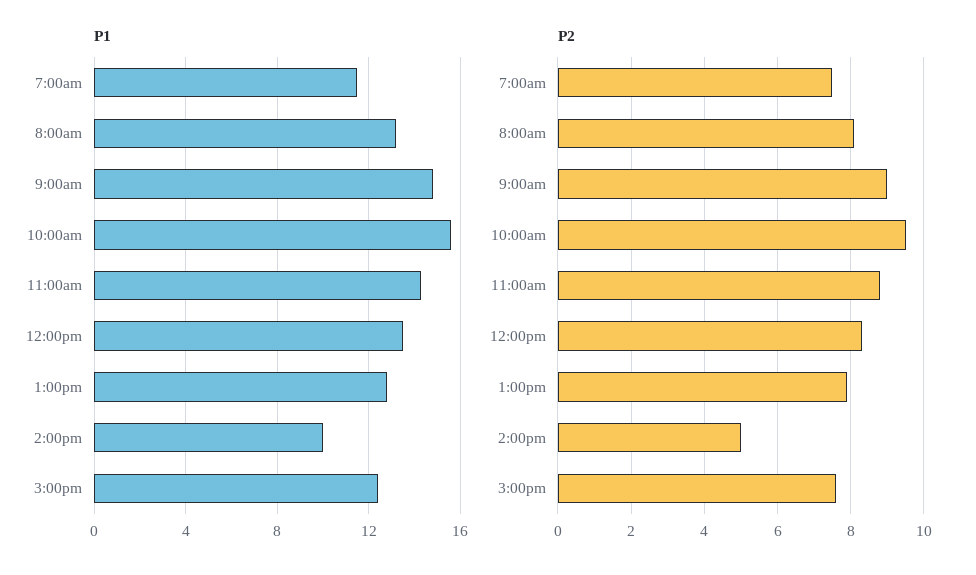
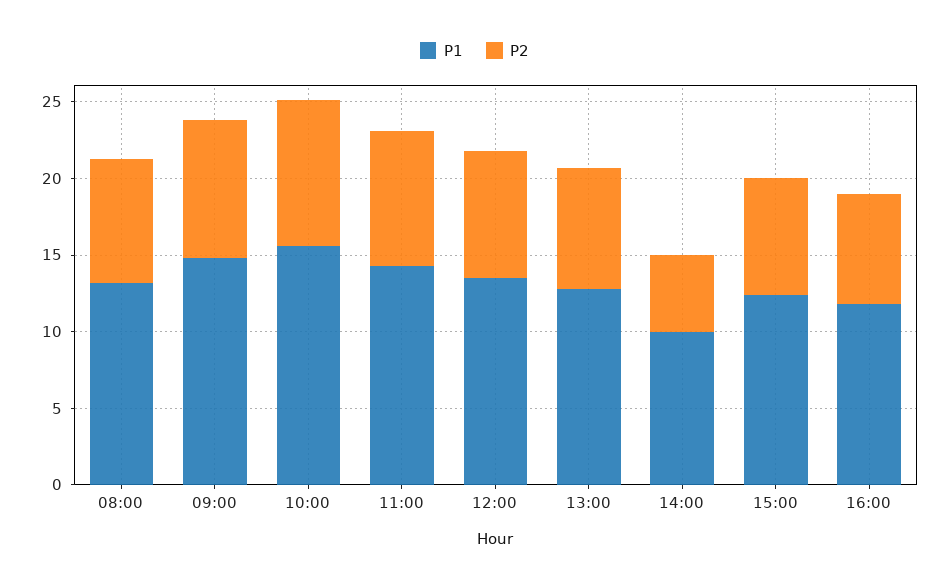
P1, 7:00am: 11.5 -> none
P2, 7:00am: 7.5 -> none
P1, 16:00: none -> 12
P2, 16:00: none -> 7

